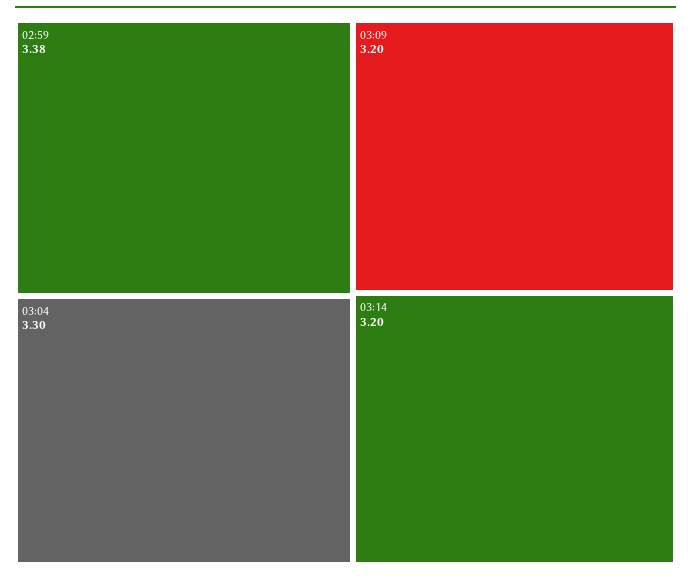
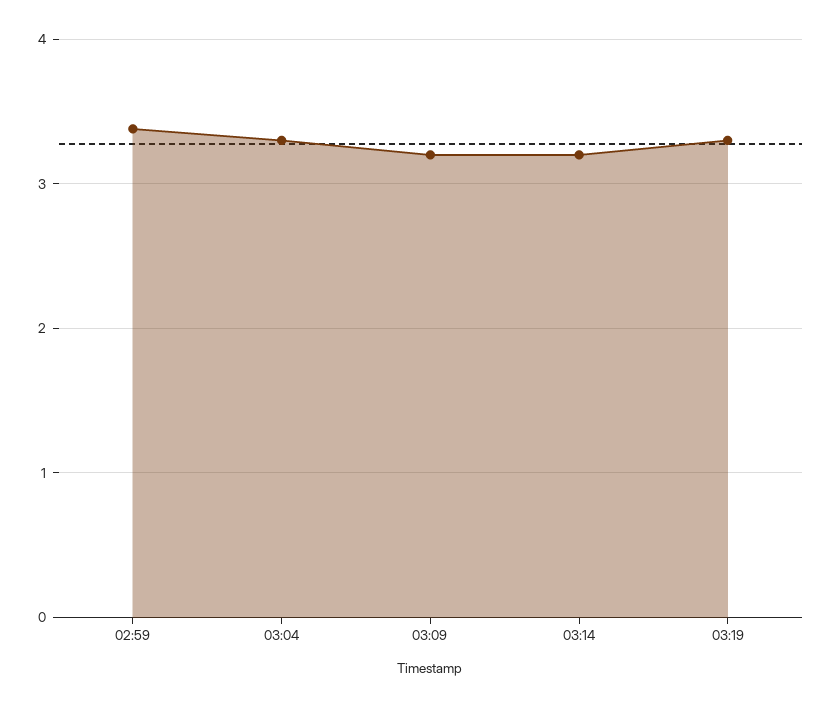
03:19: none -> 3.3

